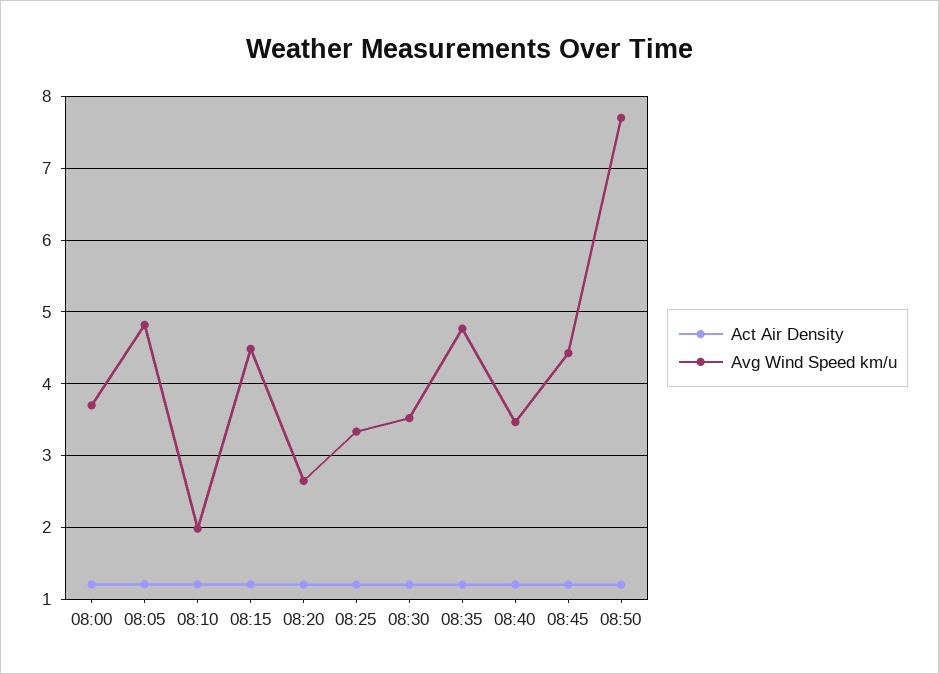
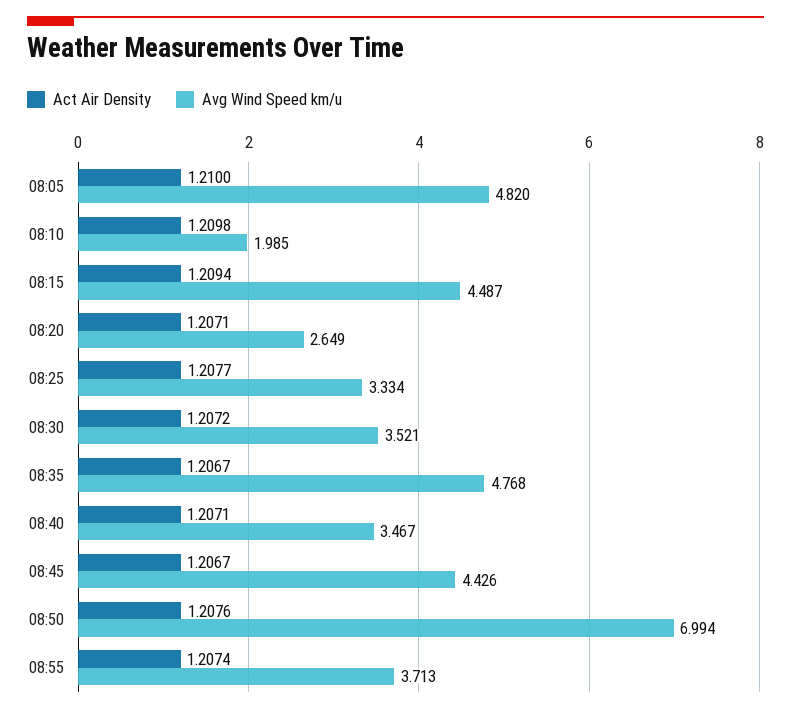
Act Air Density, 08:00: 1.2 -> none
Avg Wind Speed km/u, 08:00: 3.7 -> none
Avg Wind Speed km/u, 08:50: 7.7 -> 6.994
Act Air Density, 08:55: none -> 1.2074
Avg Wind Speed km/u, 08:55: none -> 3.713

